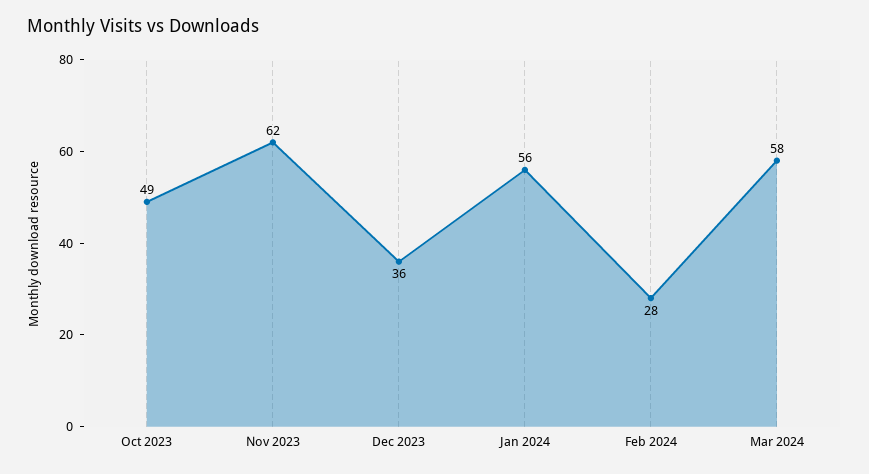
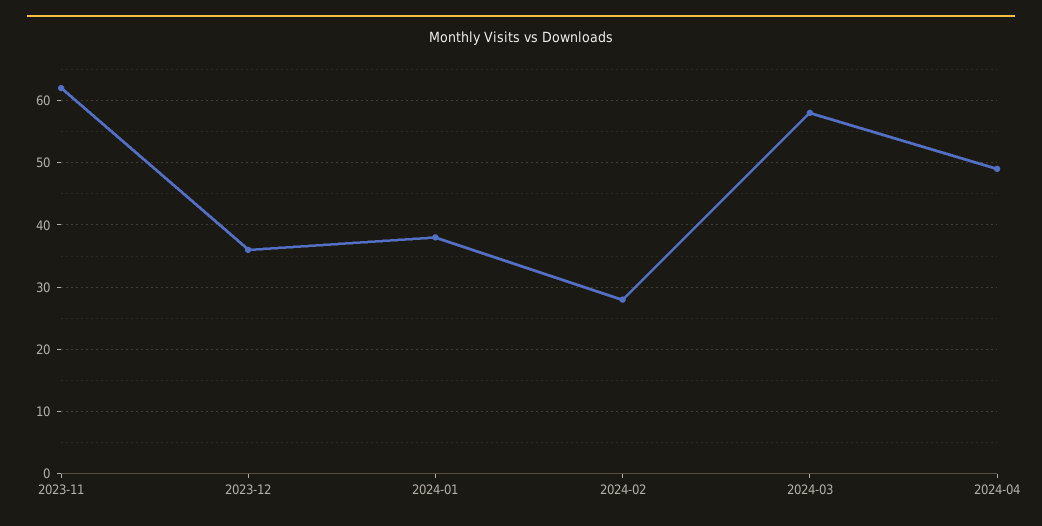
Oct 2023: 49 -> none
Jan 2024: 56 -> 38
2024-04: none -> 49

